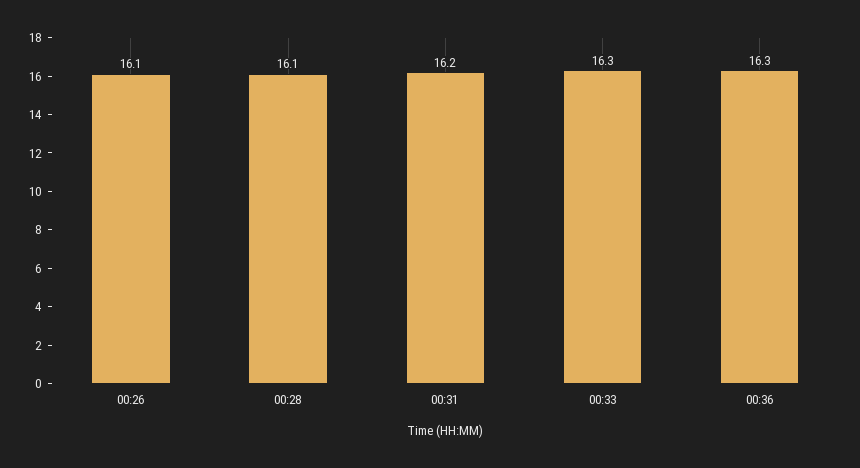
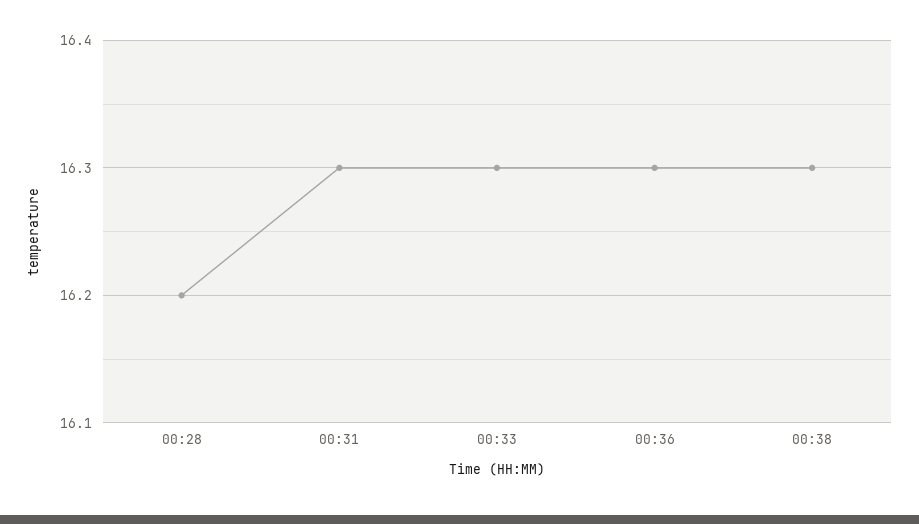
00:26: 16.1 -> none
00:28: 16.1 -> 16.2
00:31: 16.2 -> 16.3
00:38: none -> 16.3

